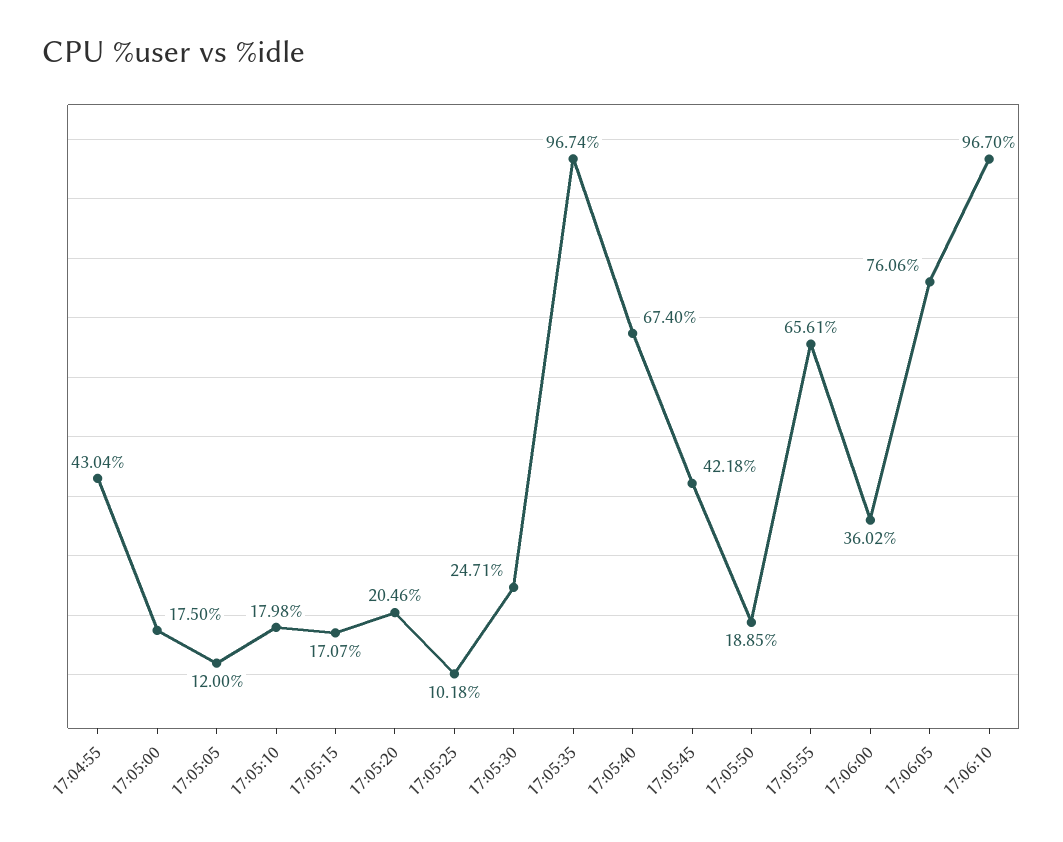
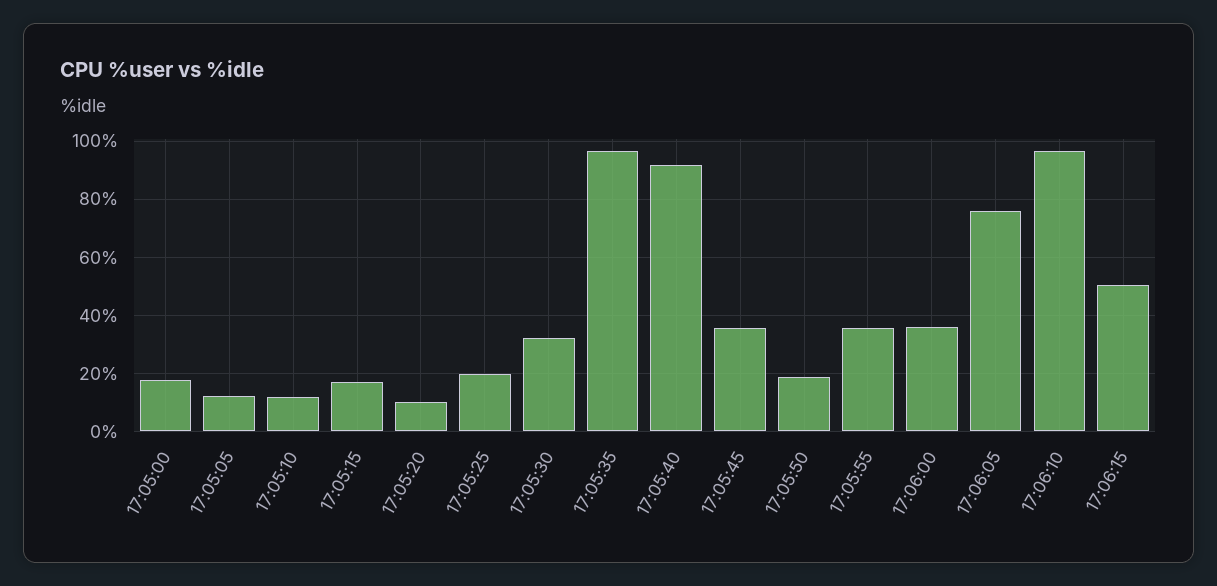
17:04:55: 43.04 -> none
17:05:10: 17.98 -> 12.5
17:05:20: 20.46 -> 10
17:05:25: 10.18 -> 20
17:05:30: 24.71 -> 32.5
17:05:40: 67.4 -> 92.5
17:05:45: 42.18 -> 35
17:05:55: 65.61 -> 35
17:06:15: none -> 50

